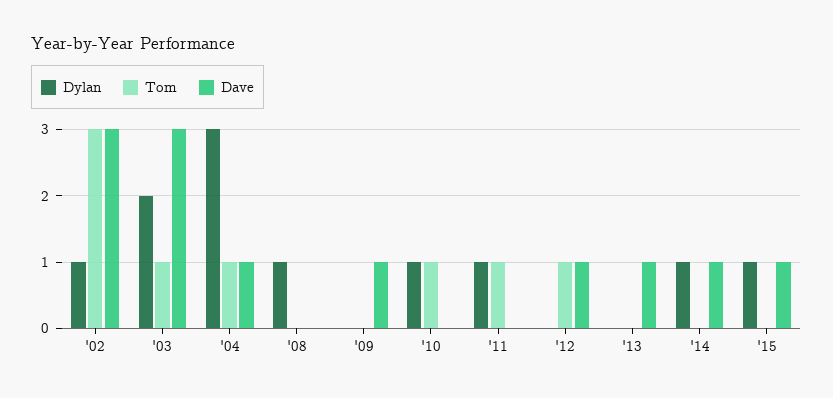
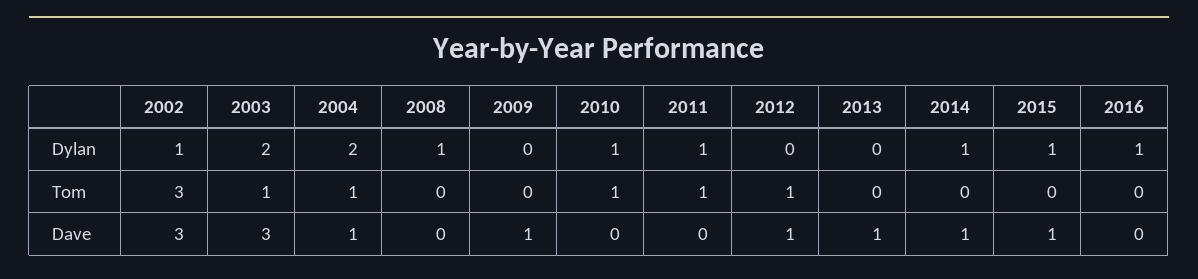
Dylan, '04: 3 -> 2
Dylan, 2016: none -> 1
Tom, 2016: none -> 0
Dave, 2016: none -> 0

